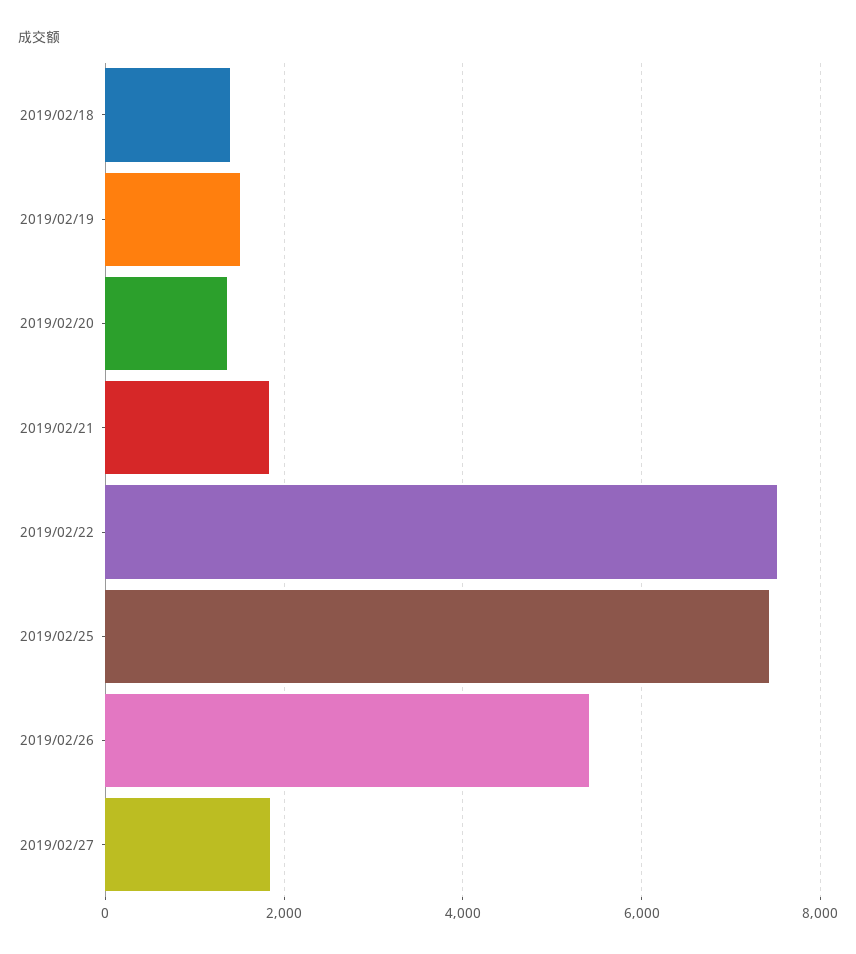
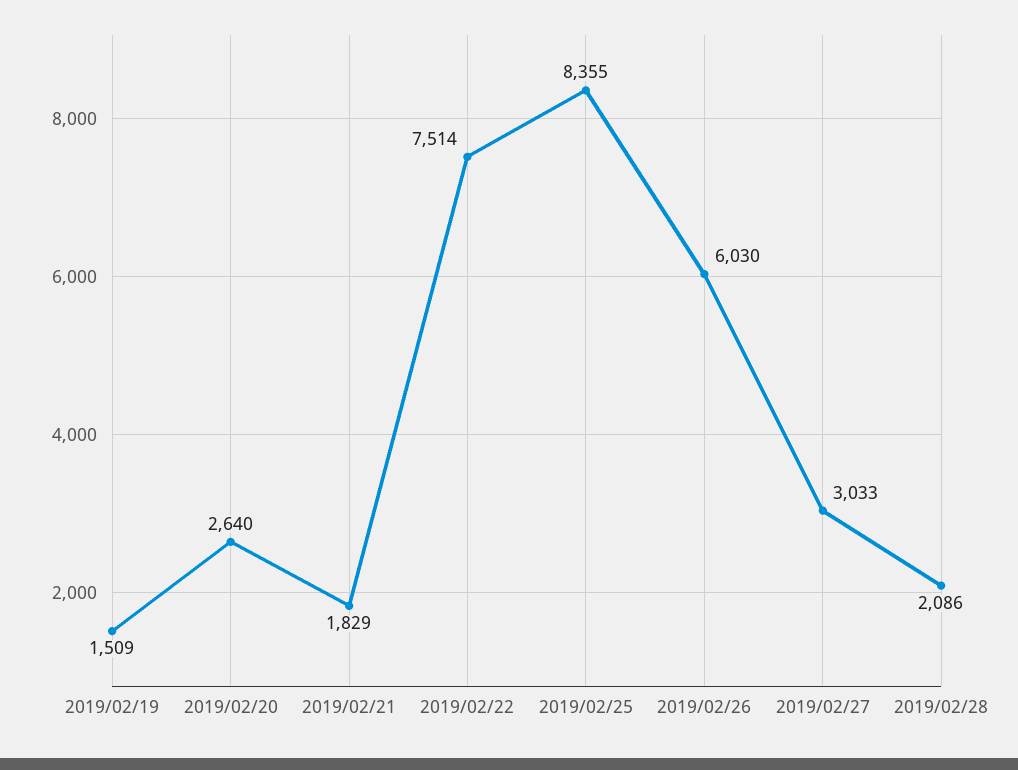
2019/02/18: 1400 -> none
2019/02/20: 1400 -> 2640
2019/02/25: 7400 -> 8355
2019/02/26: 5400 -> 6030
2019/02/27: 1800 -> 3033
2019/02/28: none -> 2086

